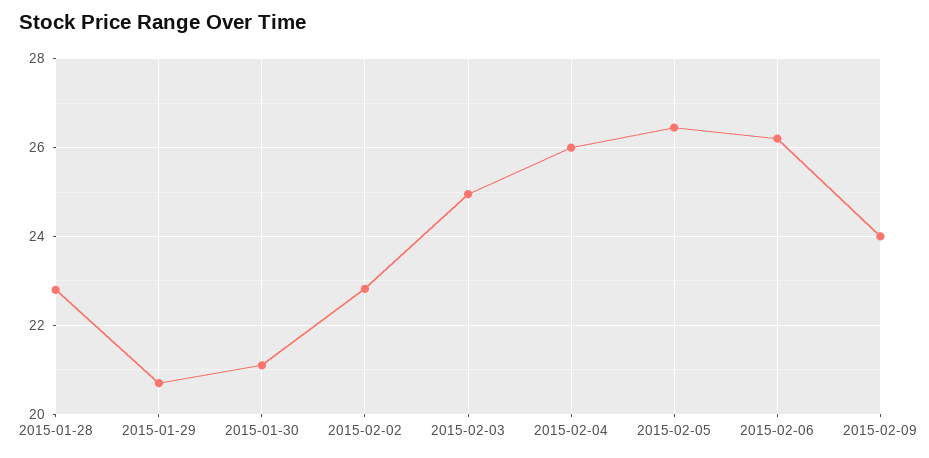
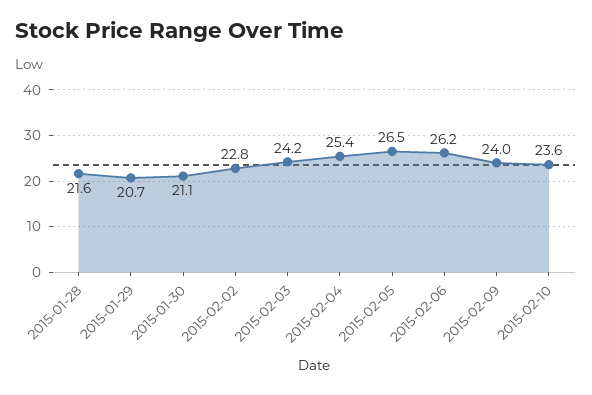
2015-01-28: 22.8 -> 21.6
2015-02-03: 25 -> 24.2
2015-02-04: 26 -> 25.4
2015-02-10: none -> 23.6

